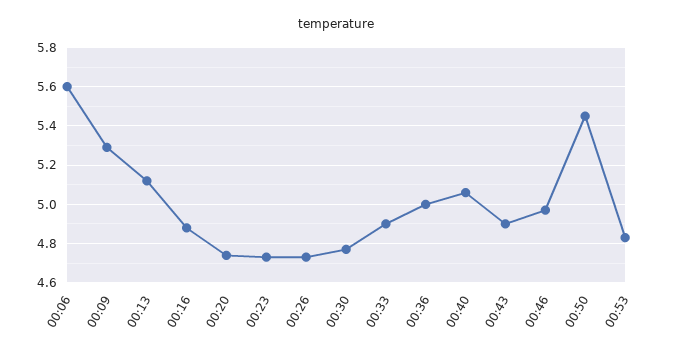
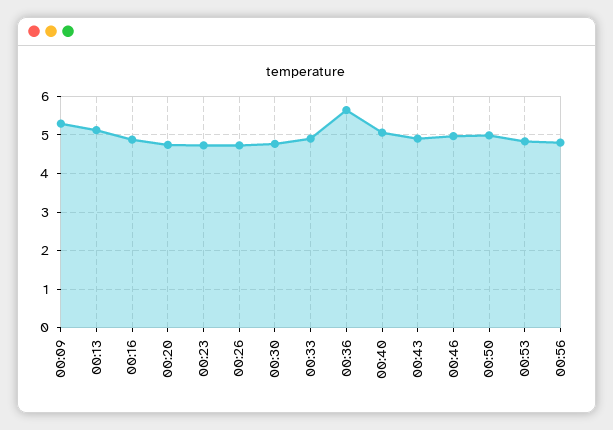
00:06: 5.6 -> none
00:36: 5 -> 5.6
00:50: 5.45 -> 5
00:56: none -> 4.8

